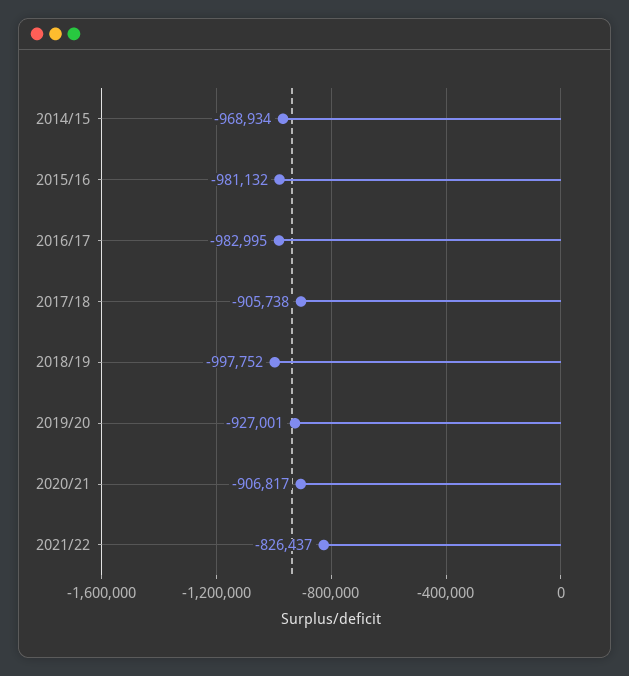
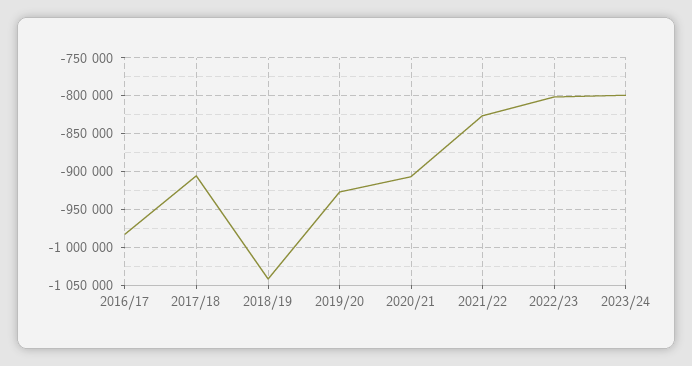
2014/15: -968934 -> none
2015/16: -981132 -> none
2018/19: -997752 -> -1040000
2022/23: none -> -800000
2023/24: none -> -800000

